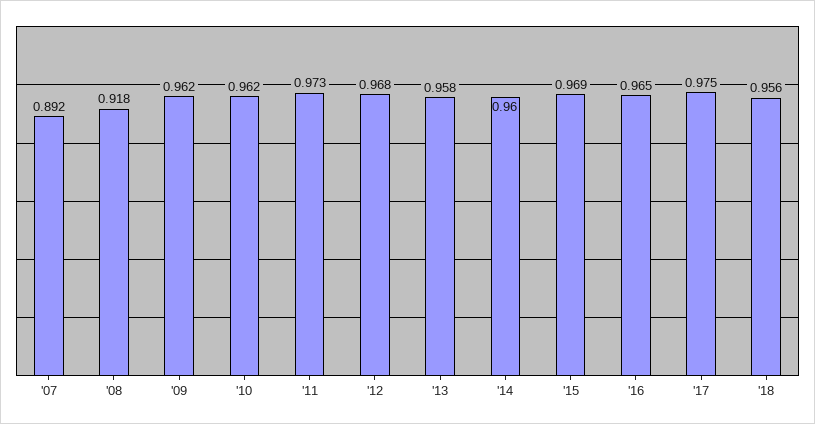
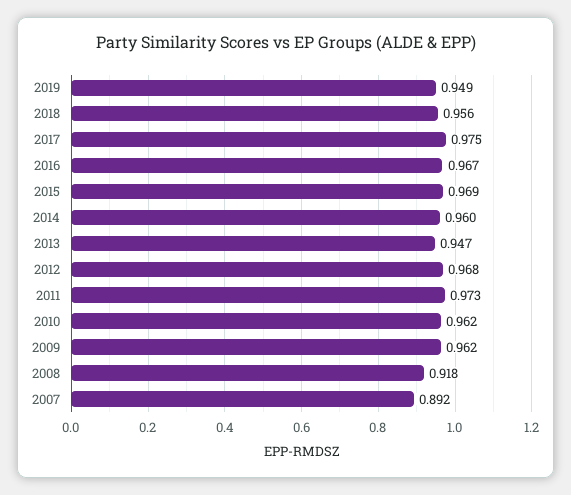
'13: 0.958 -> 0.947
'16: 0.965 -> 0.967
2019: none -> 0.949

